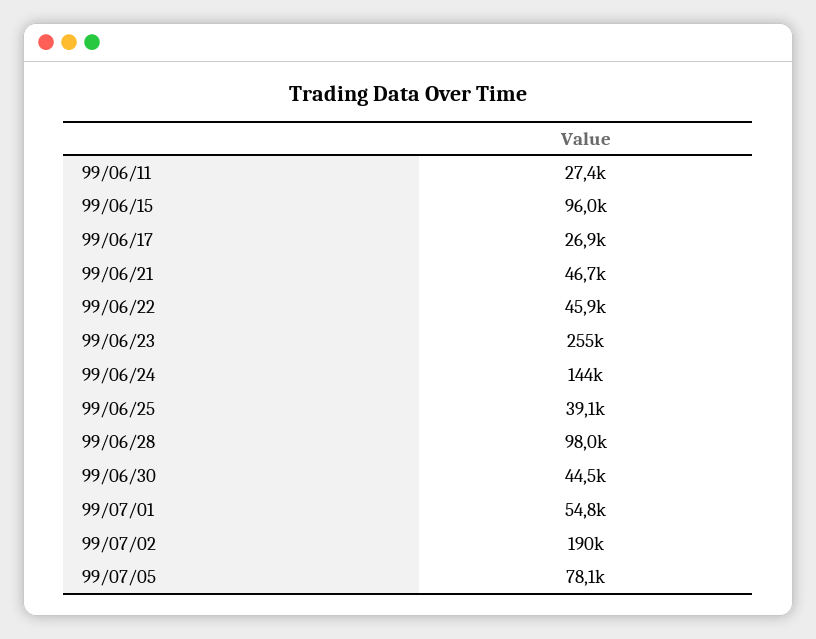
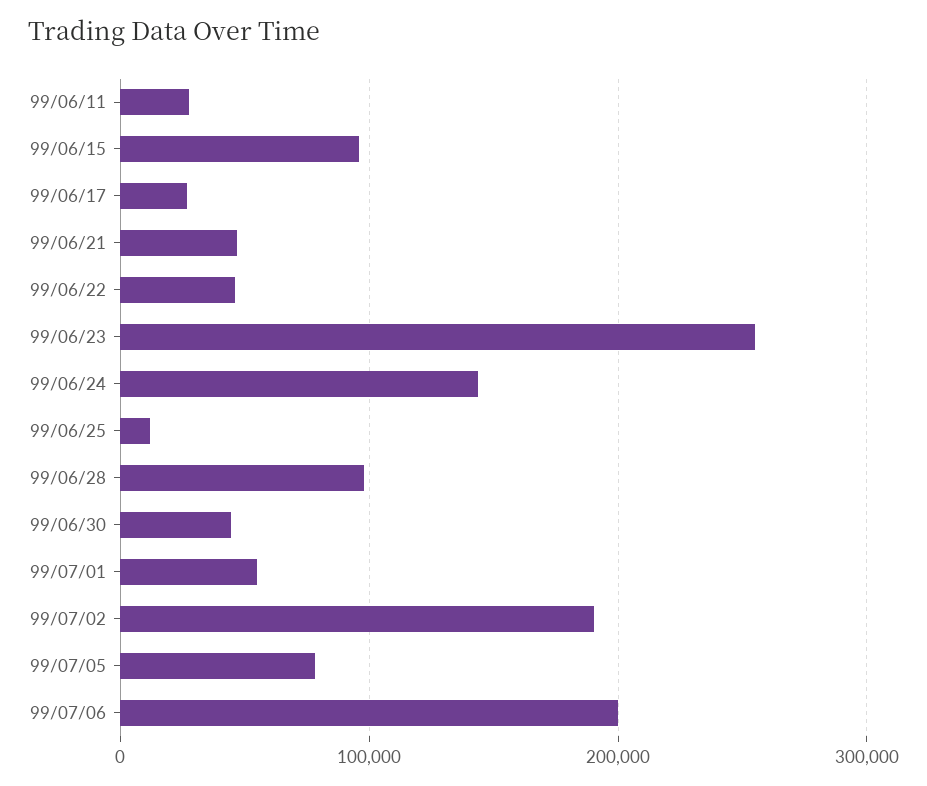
99/06/25: 39100 -> 10000
99/07/06: none -> 200000

